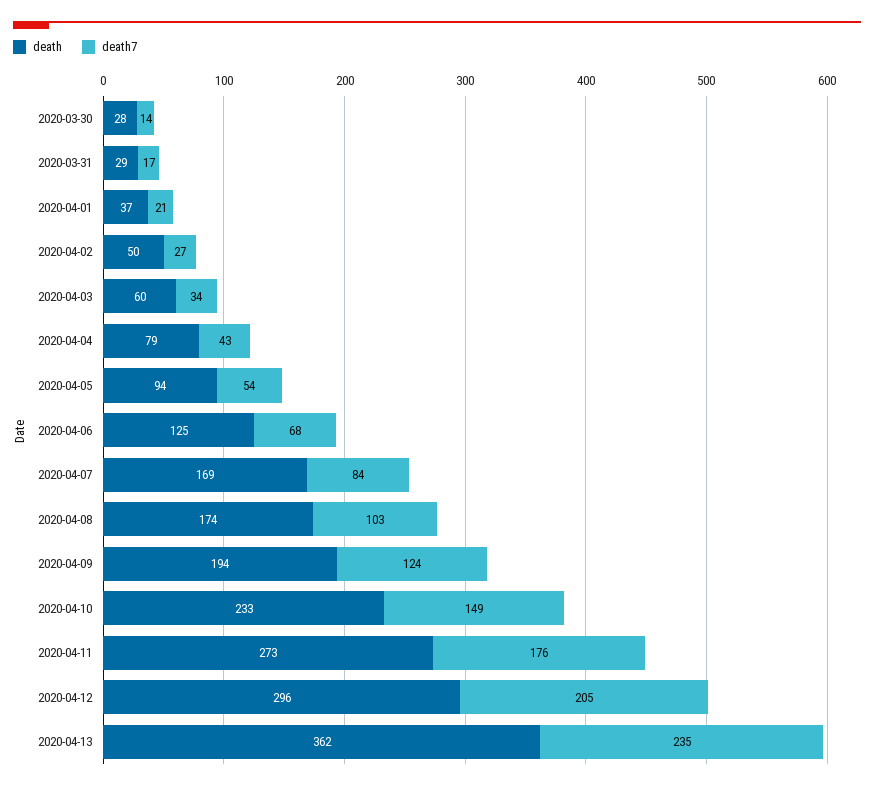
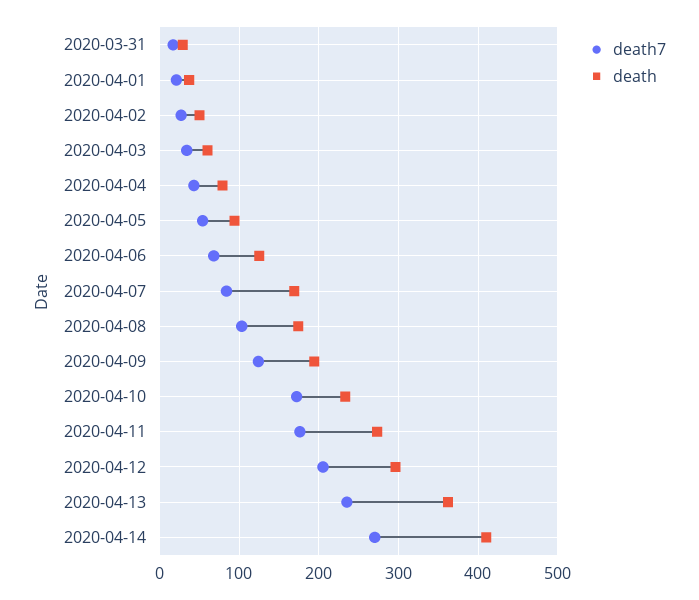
death, 2020-03-30: 28 -> none
death7, 2020-03-30: 14 -> none
death7, 2020-04-10: 149 -> 170
death7, 2020-04-14: none -> 270
death, 2020-04-14: none -> 410

